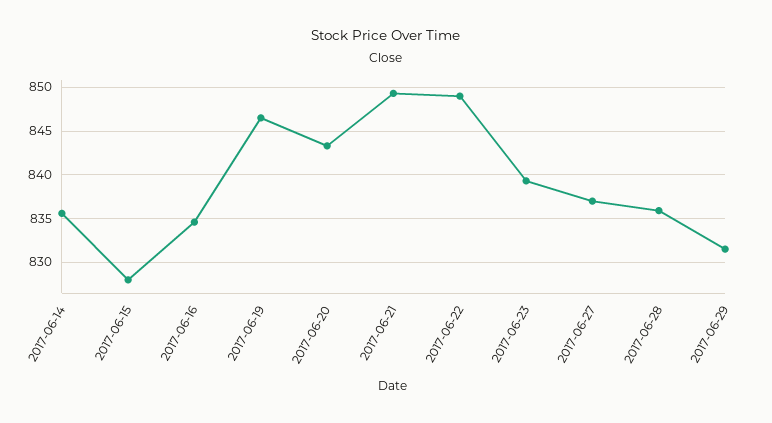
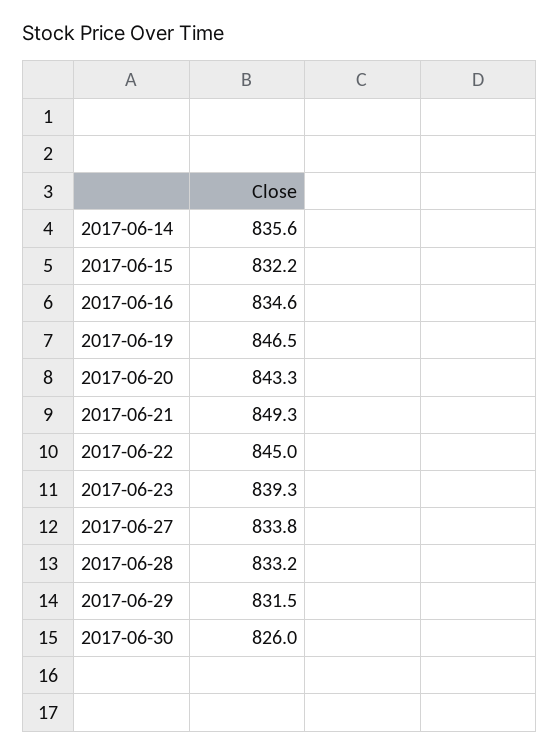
2017-06-15: 828 -> 832.2
2017-06-22: 849 -> 845
2017-06-27: 837 -> 833.8
2017-06-28: 836 -> 833.2
2017-06-30: none -> 826

